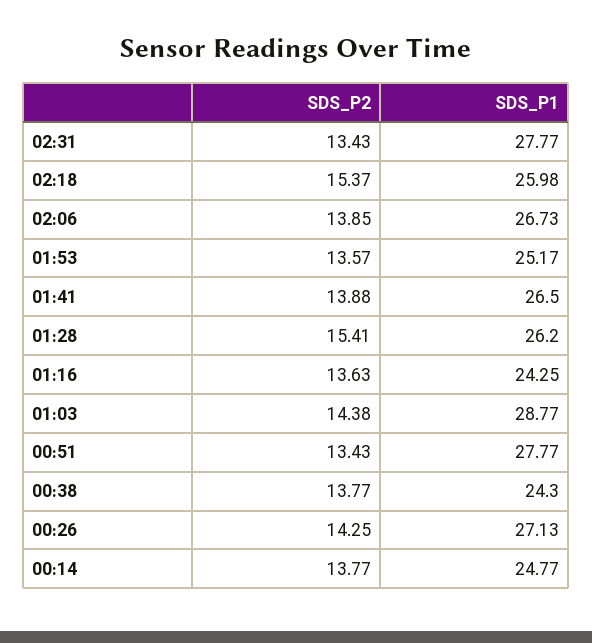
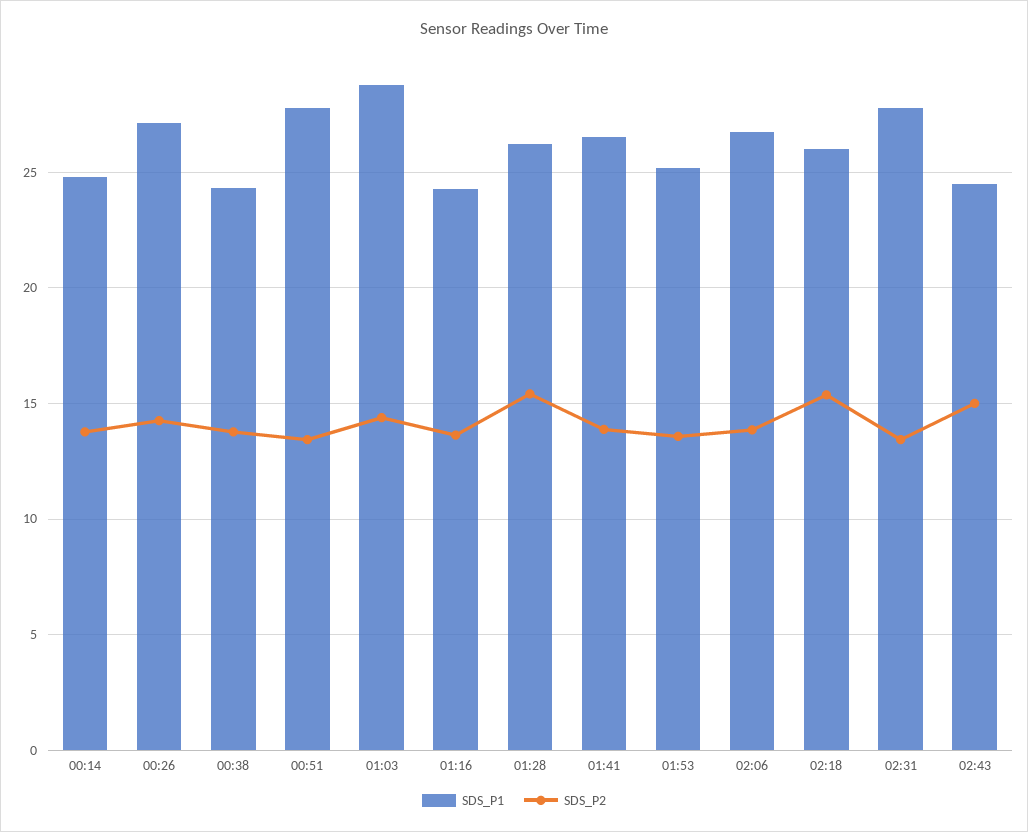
SDS_P1, 02:43: none -> 24.5
SDS_P2, 02:43: none -> 15

